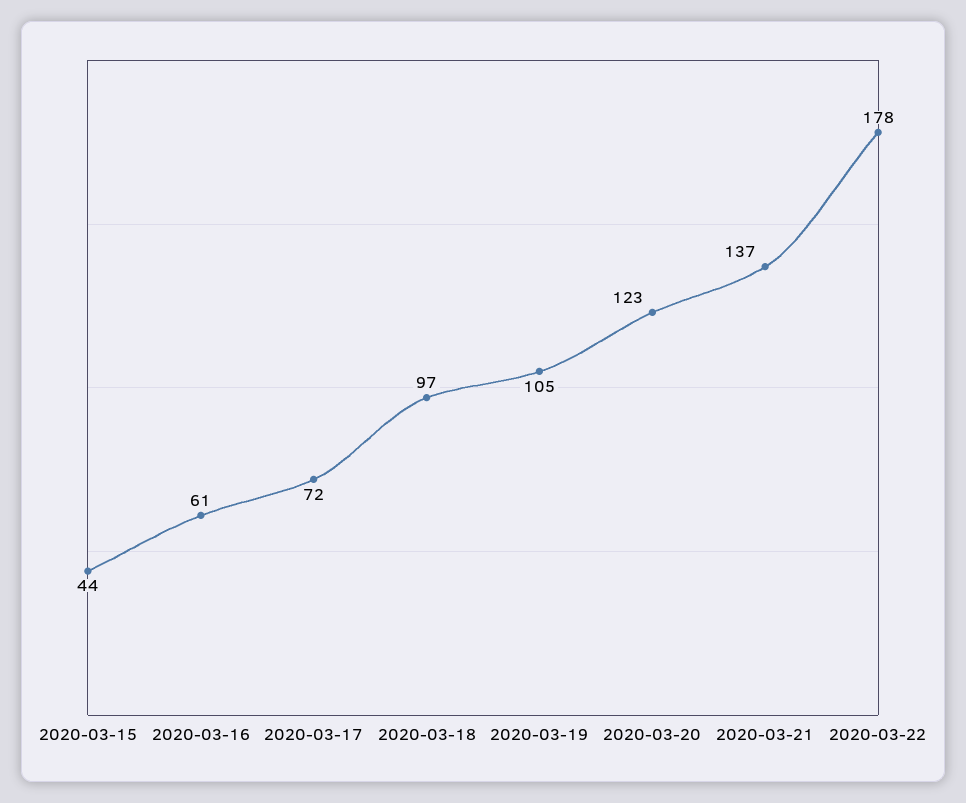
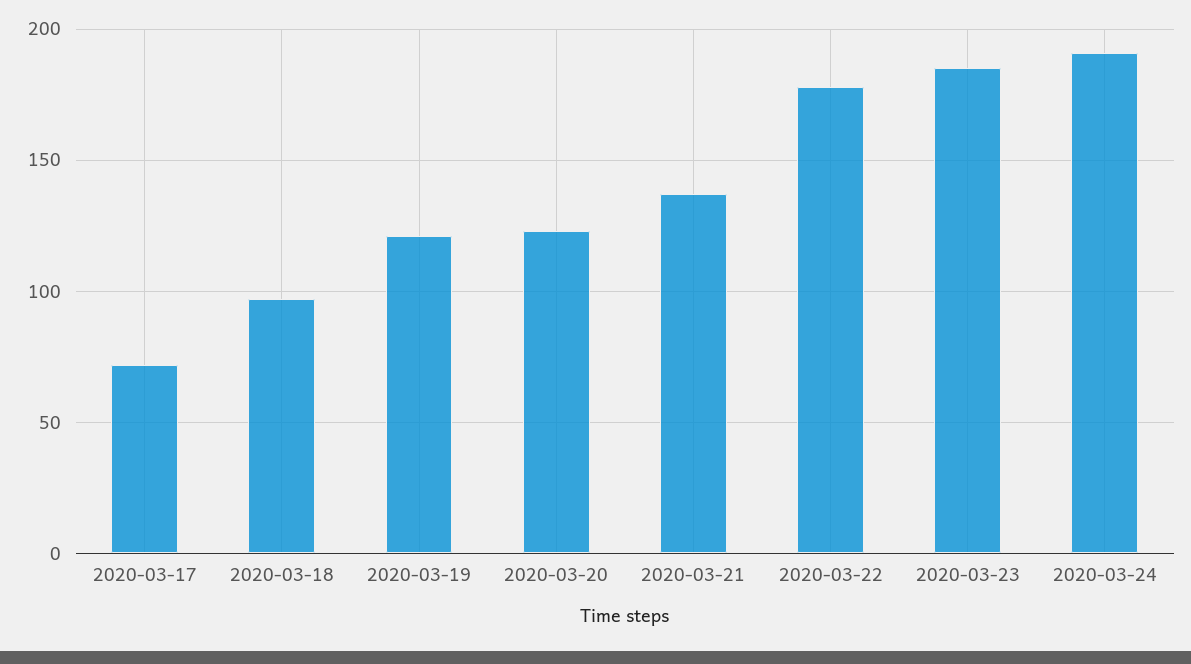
2020-03-15: 44 -> none
2020-03-16: 61 -> none
2020-03-19: 105 -> 120
2020-03-23: none -> 185
2020-03-24: none -> 190

